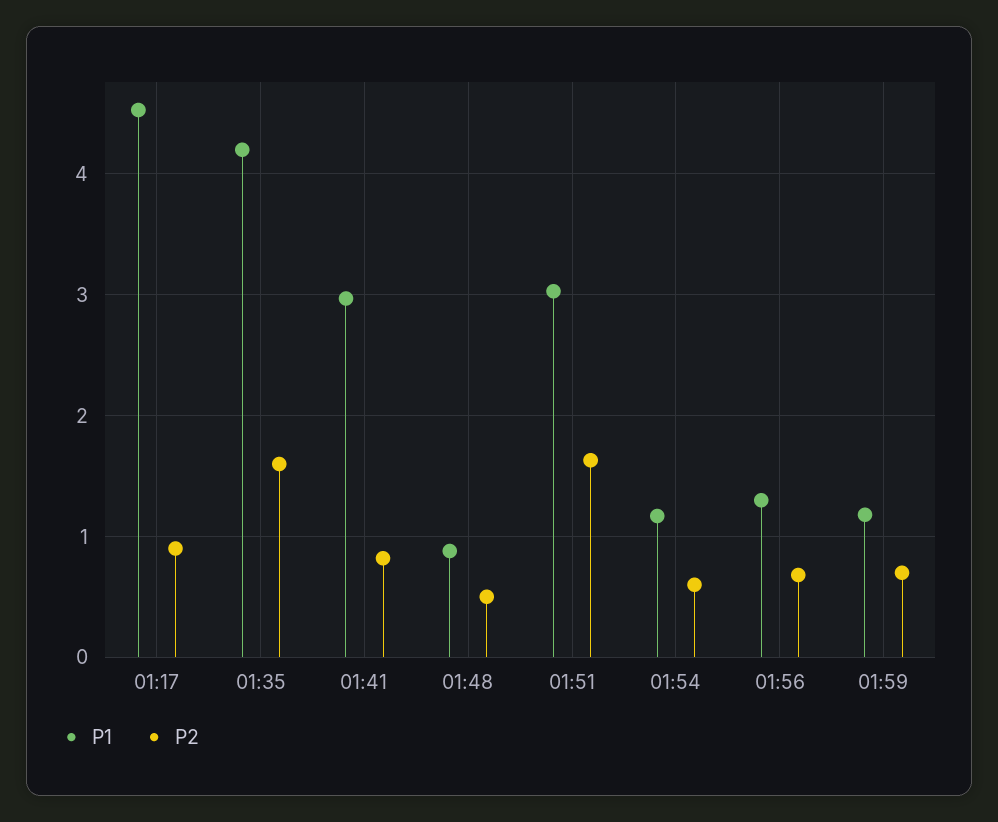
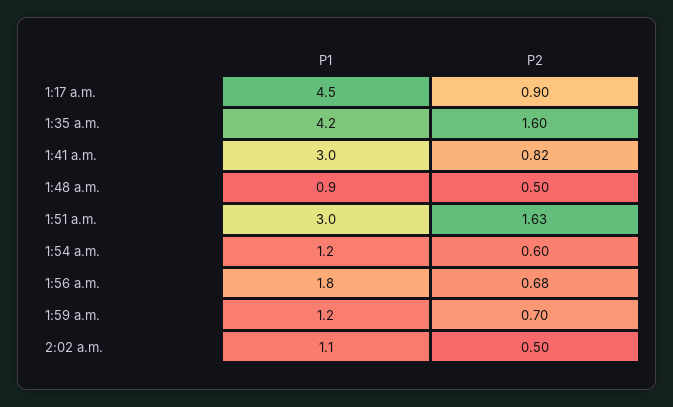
P1, 01:56: 1.3 -> 1.8
P1, 2:02 a.m.: none -> 1.1
P2, 2:02 a.m.: none -> 0.5

